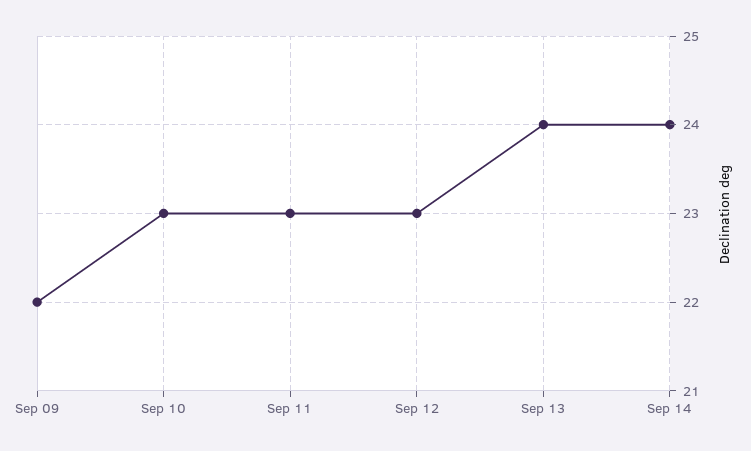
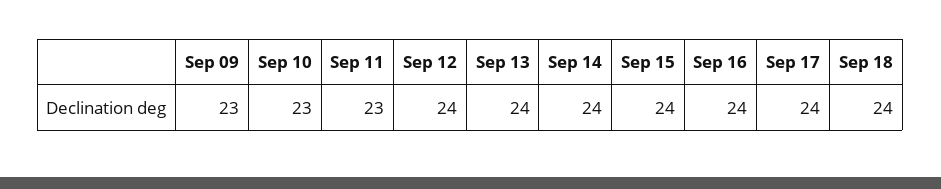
Sep 09: 22 -> 23
Sep 12: 23 -> 24
Sep 15: none -> 24
Sep 16: none -> 24
Sep 17: none -> 24
Sep 18: none -> 24

